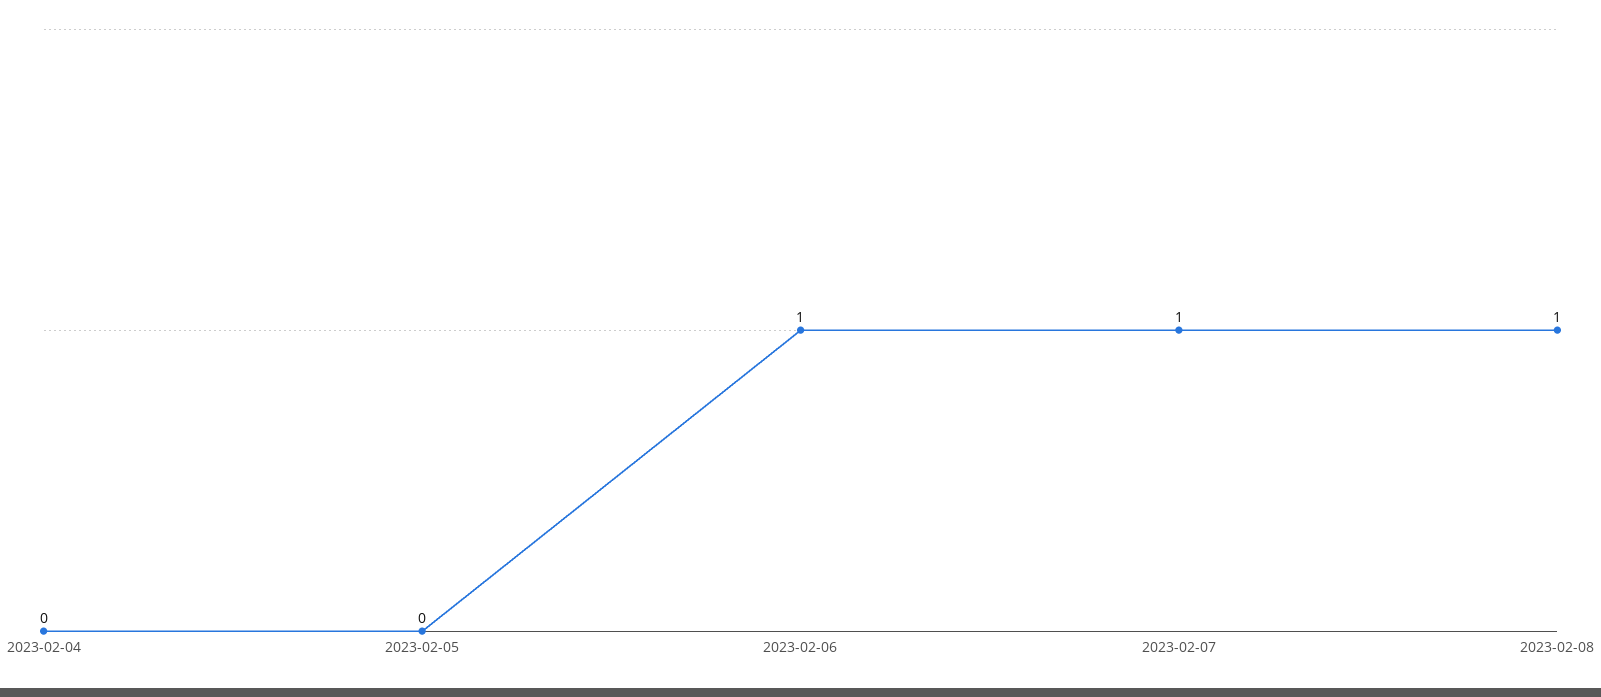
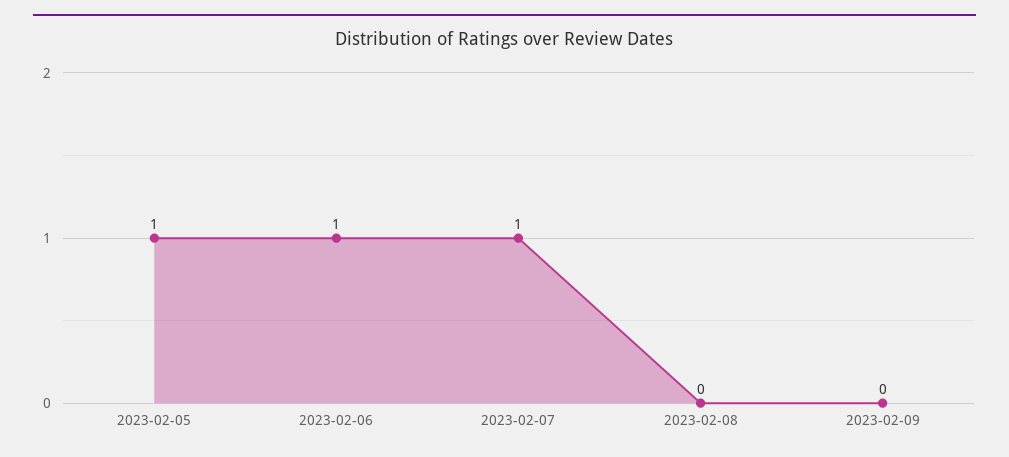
2023-02-04: 0 -> none
2023-02-05: 0 -> 1
2023-02-08: 1 -> 0
2023-02-09: none -> 0

